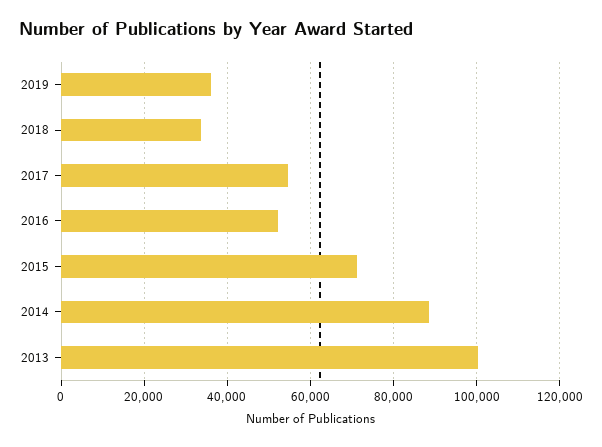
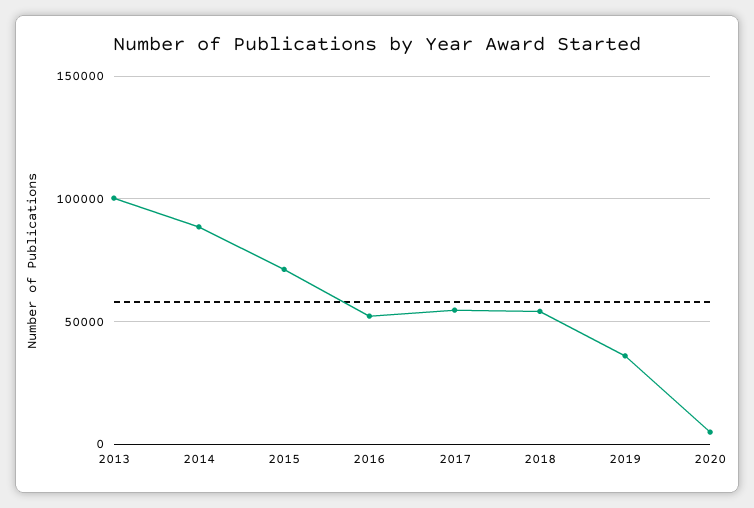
2018: 34000 -> 55000
2020: none -> 5000

